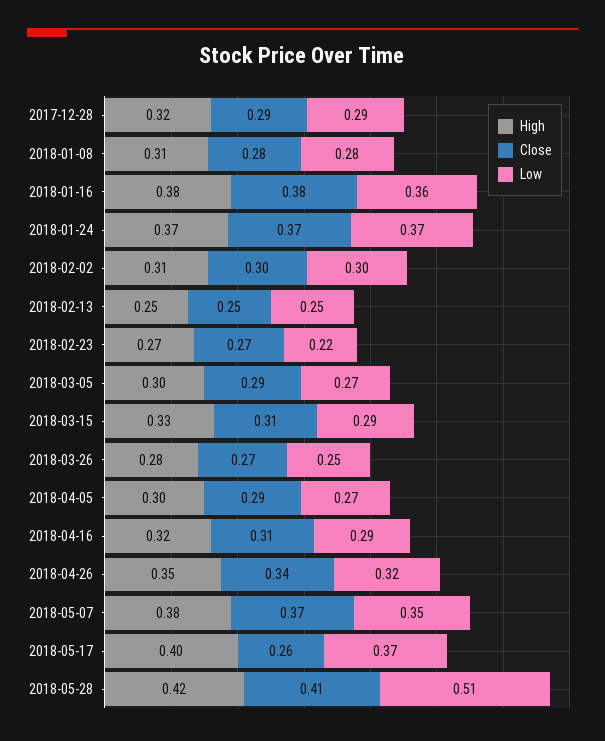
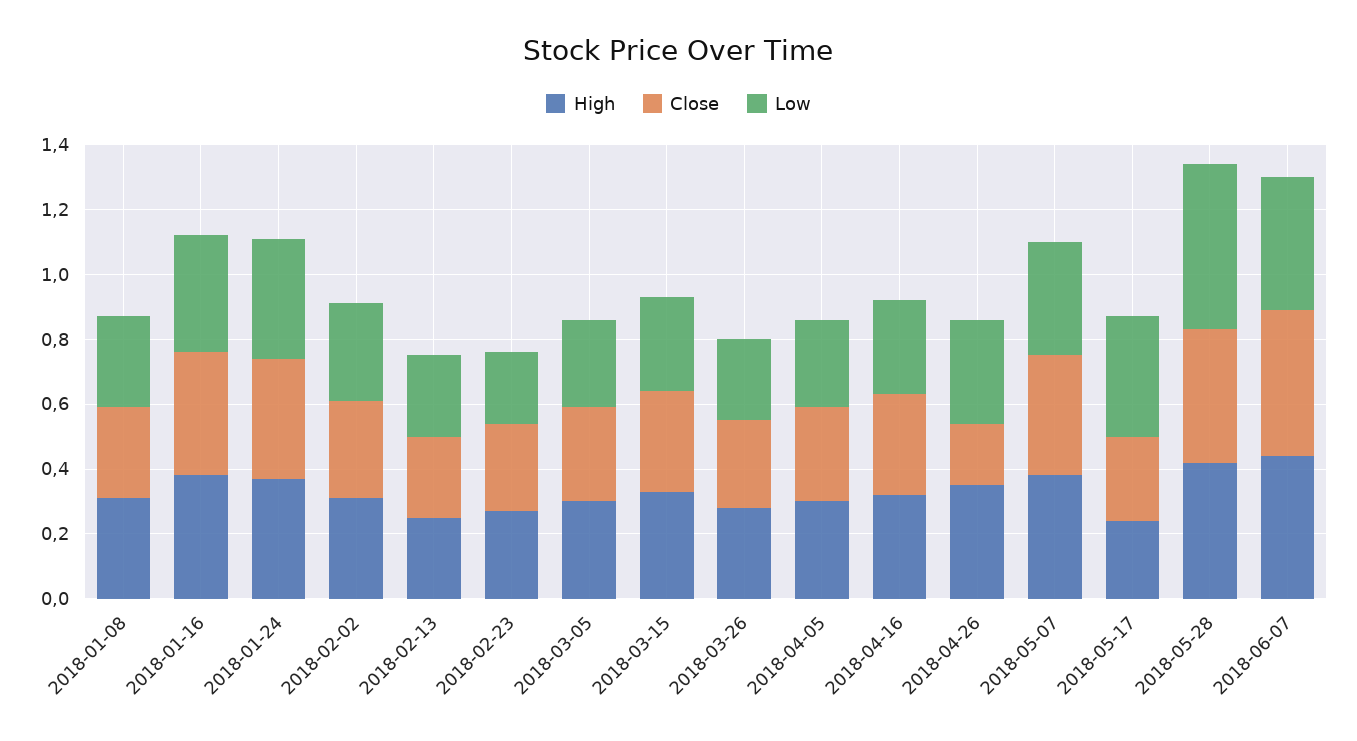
High, 2017-12-28: 0.32 -> none
Close, 2017-12-28: 0.29 -> none
Low, 2017-12-28: 0.29 -> none
Close, 2018-04-26: 0.34 -> 0.2
High, 2018-05-17: 0.4 -> 0.25
High, 2018-06-07: none -> 0.45
Close, 2018-06-07: none -> 0.45
Low, 2018-06-07: none -> 0.4

